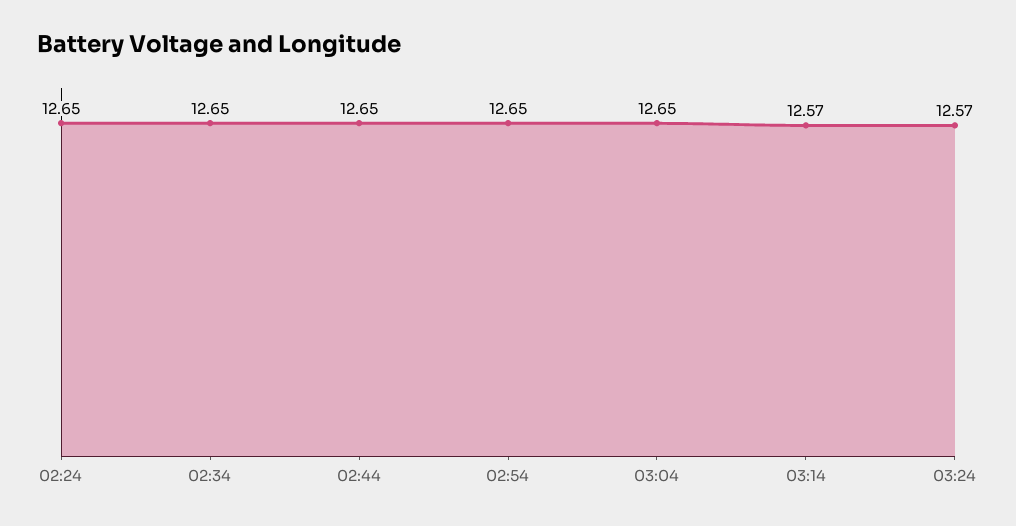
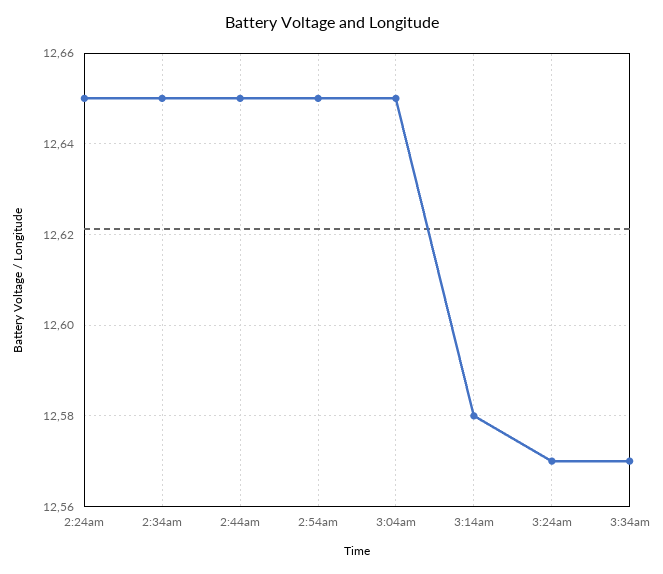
03:14: 12.57 -> 12.58
3:34am: none -> 12.57

